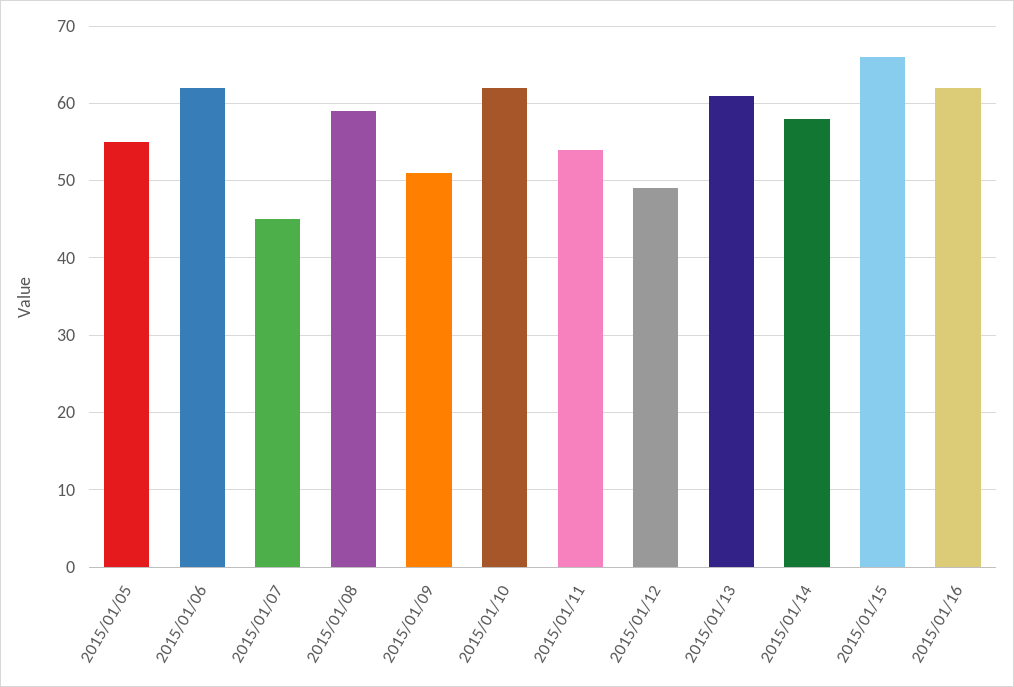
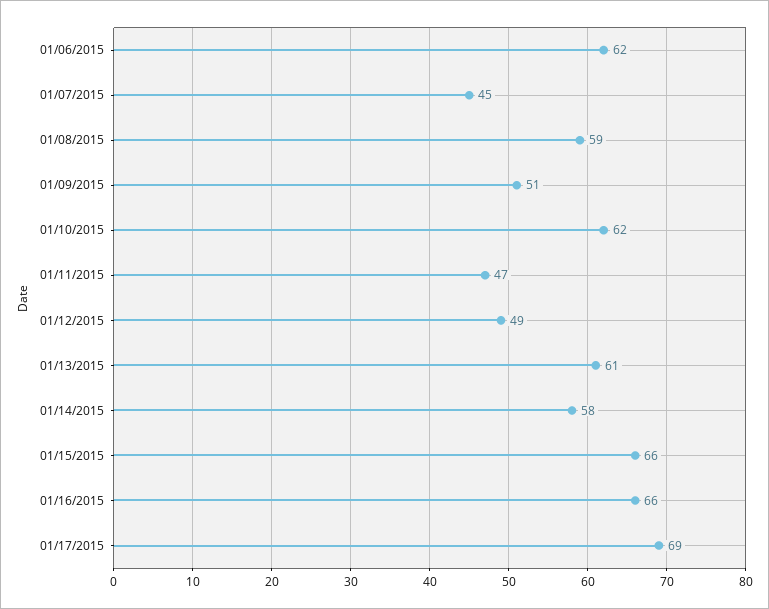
2015/01/05: 55 -> none
2015/01/11: 54 -> 47
2015/01/16: 62 -> 66
01/17/2015: none -> 69

